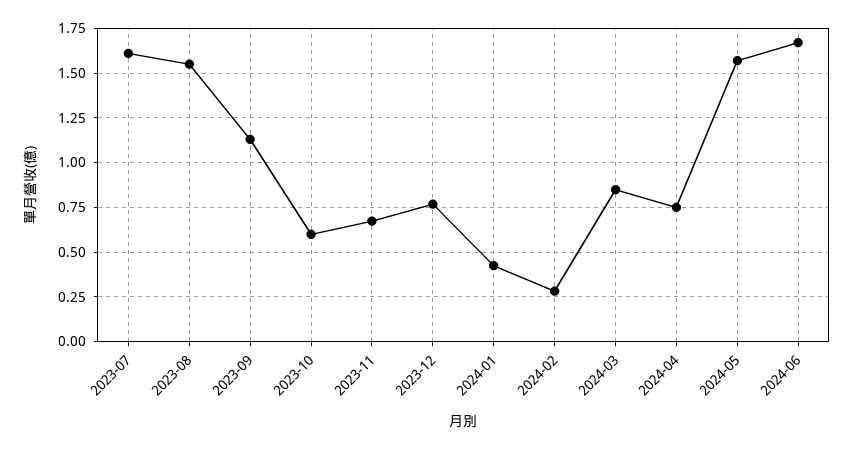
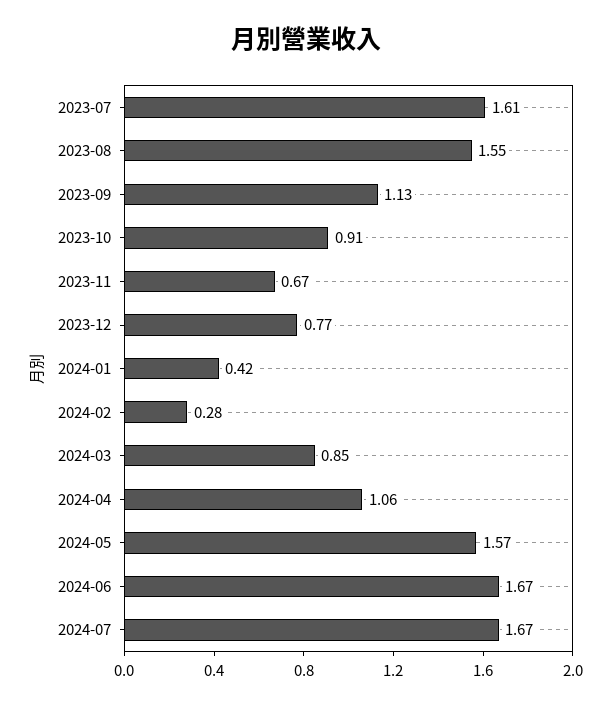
2023-10: 0.6 -> 0.91
2024-04: 0.75 -> 1.06
2024-07: none -> 1.67

